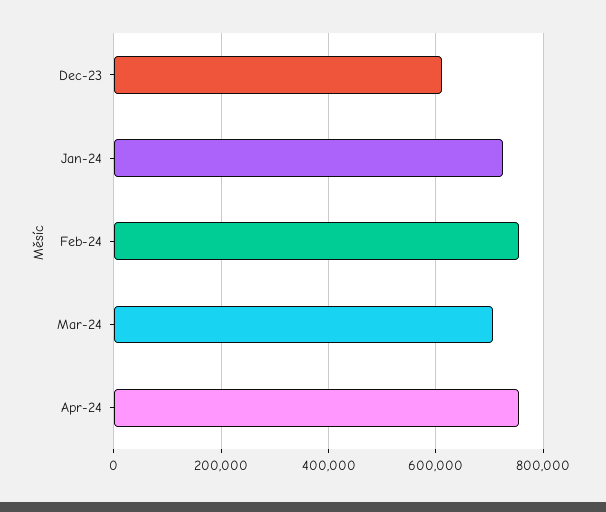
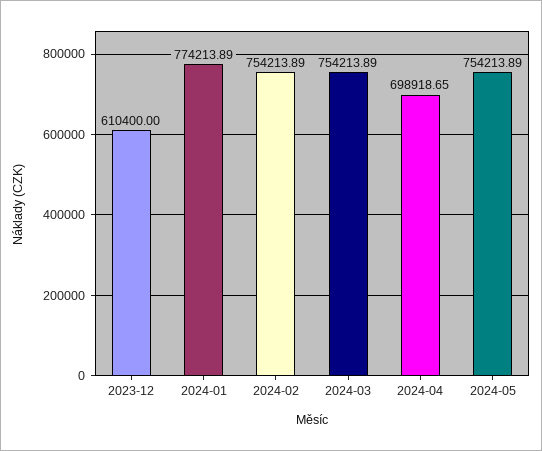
Jan-24: 720000 -> 774213.89
Mar-24: 700000 -> 754213.89
Apr-24: 760000 -> 698918.65
2024-05: none -> 754213.89

